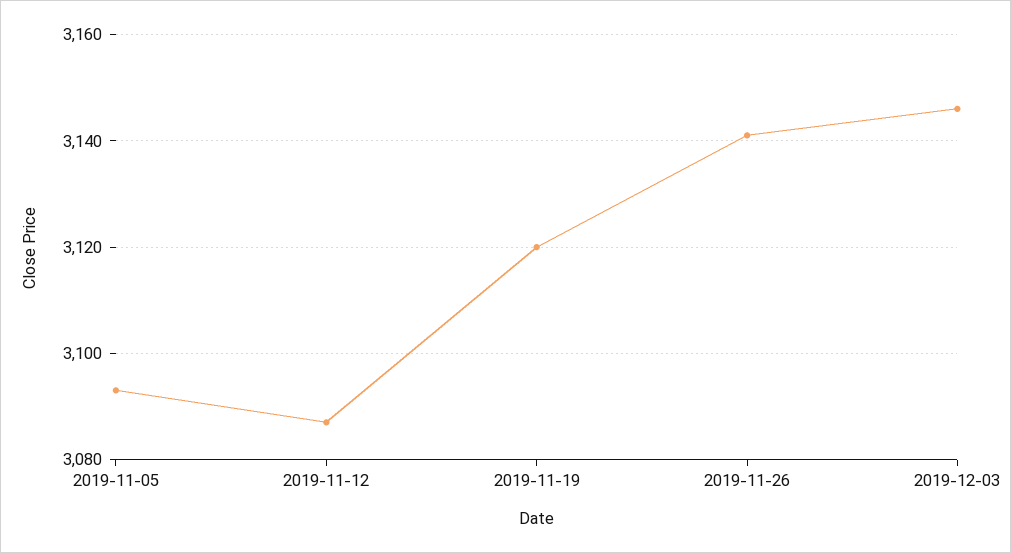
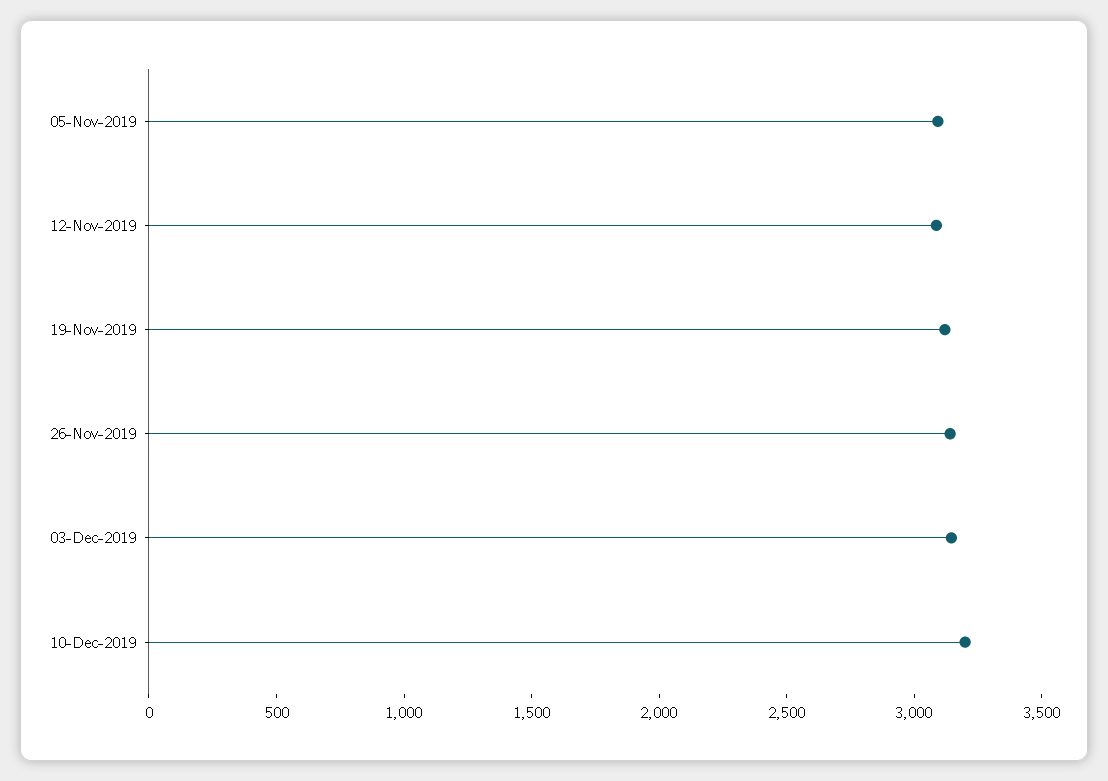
10-Dec-2019: none -> 3200

